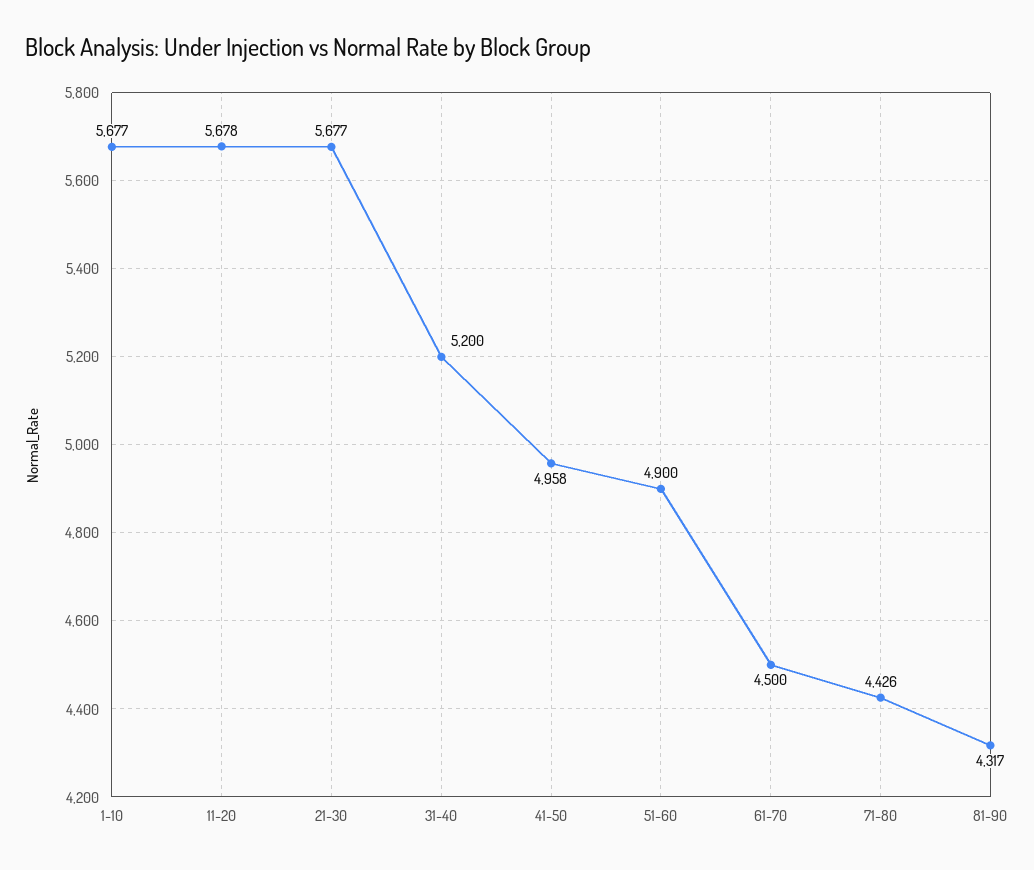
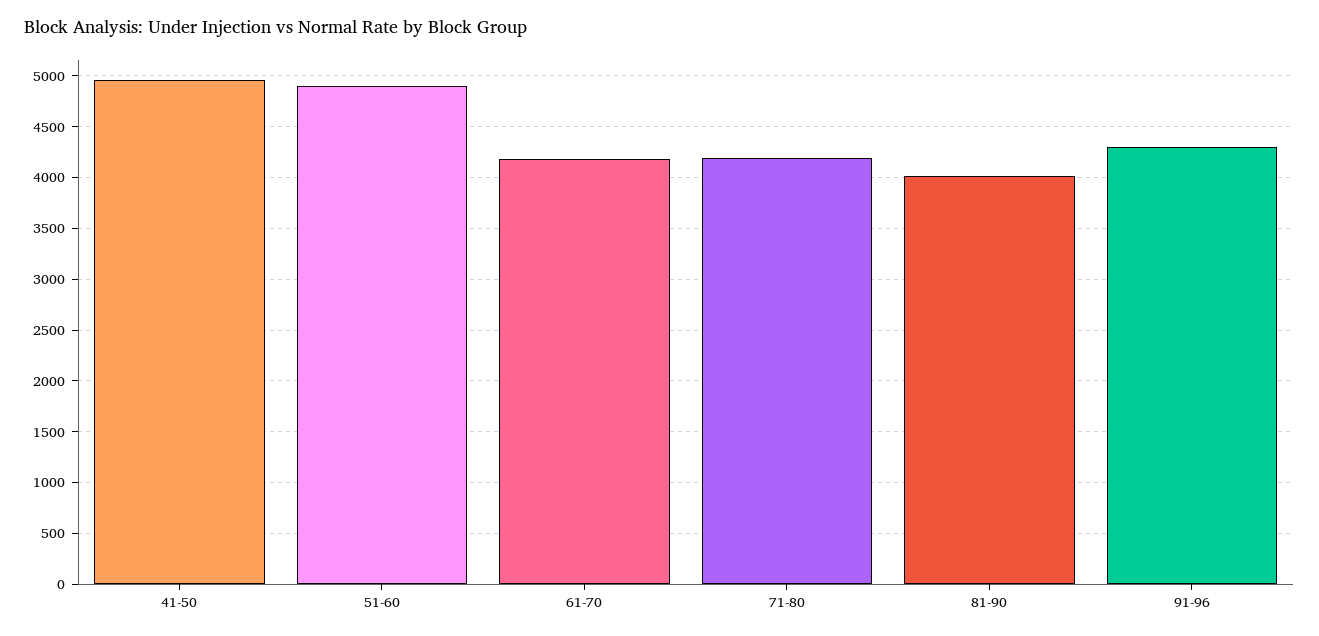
1-10: 5677 -> none
11-20: 5678 -> none
21-30: 5677 -> none
31-40: 5200 -> none
61-70: 4500 -> 4200
71-80: 4426 -> 4200
81-90: 4317 -> 4000
91-96: none -> 4300

